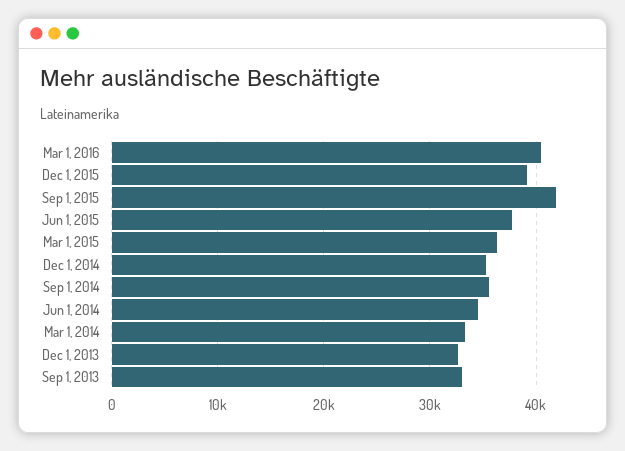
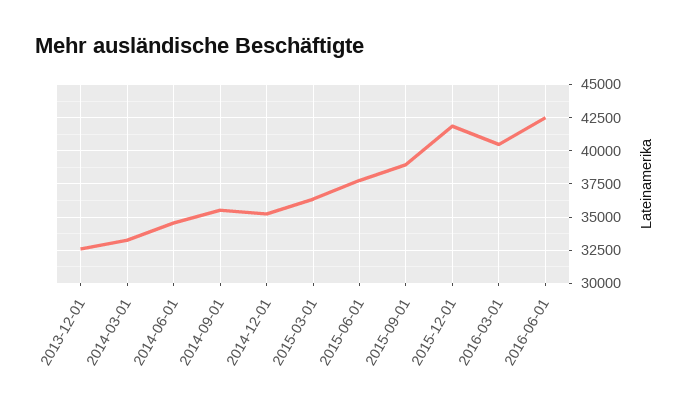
Dec 1, 2015: 39000 -> 42000
Sep 1, 2015: 42000 -> 39000
Sep 1, 2013: 33000 -> none
2016-06-01: none -> 42500

